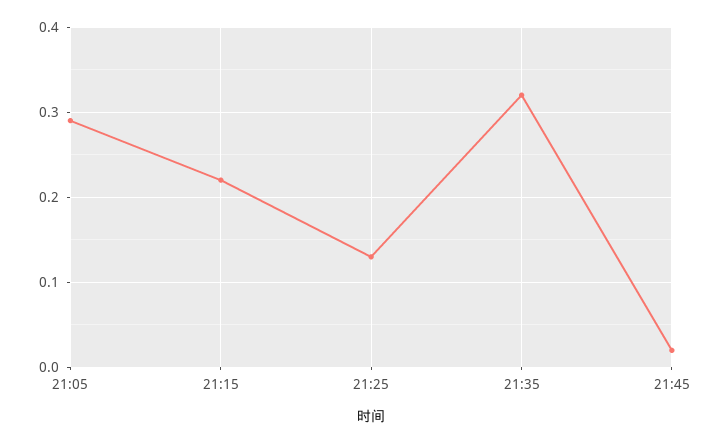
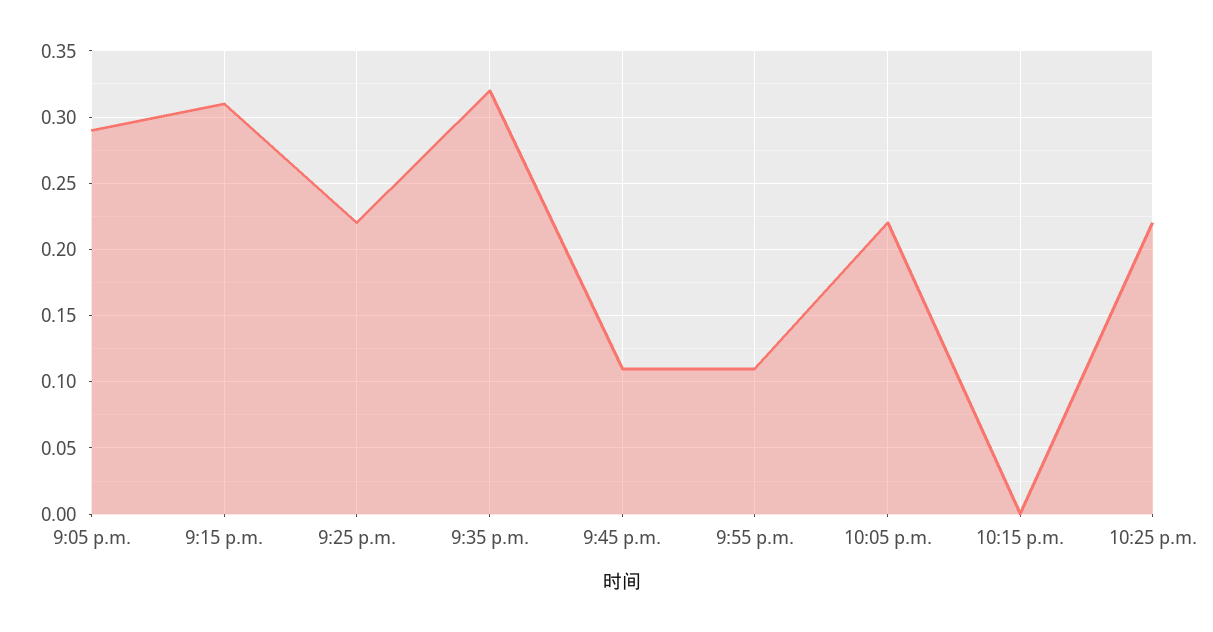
21:15: 0.22 -> 0.31
21:25: 0.13 -> 0.22
21:45: 0.02 -> 0.11
9:55 p.m.: none -> 0.11
10:05 p.m.: none -> 0.22
10:15 p.m.: none -> 0
10:25 p.m.: none -> 0.22

